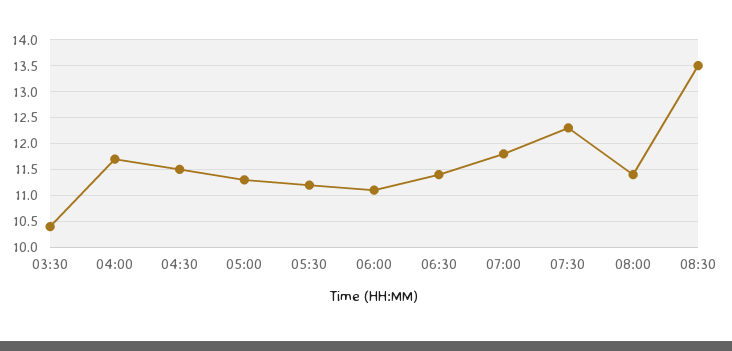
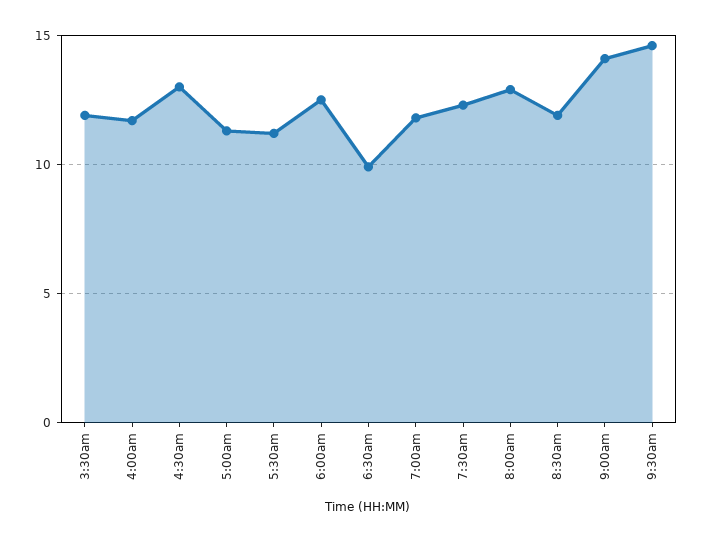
03:30: 10.5 -> 12
04:30: 11.5 -> 13
06:00: 11 -> 12.5
06:30: 11.5 -> 10
08:00: 11.5 -> 13
08:30: 13.5 -> 12
9:00am: none -> 14
9:30am: none -> 14.5

